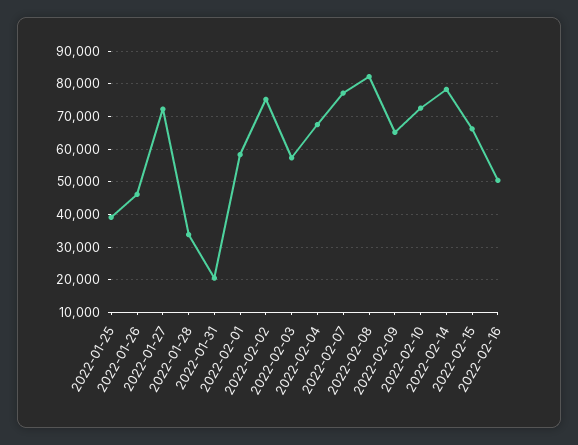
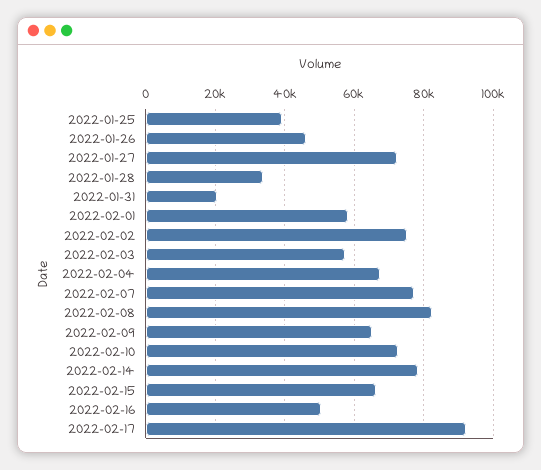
2022-02-17: none -> 92000

